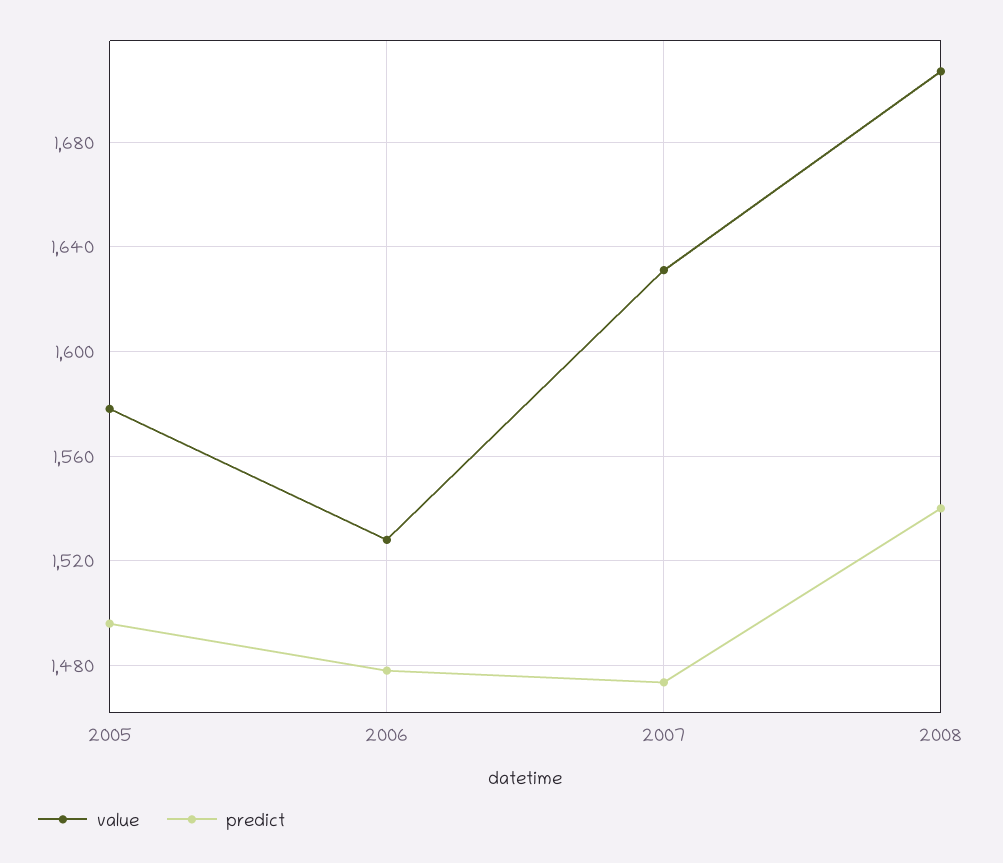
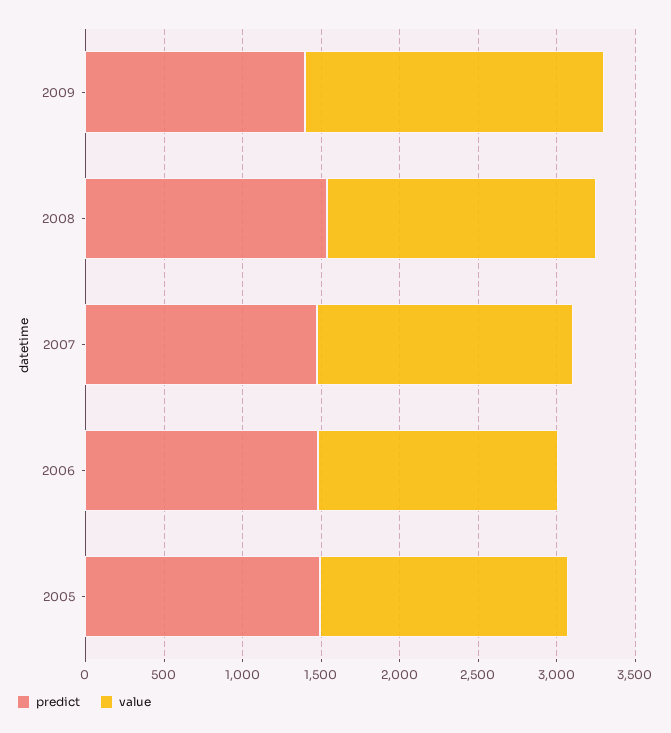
predict, 2009: none -> 1400
value, 2009: none -> 1900

